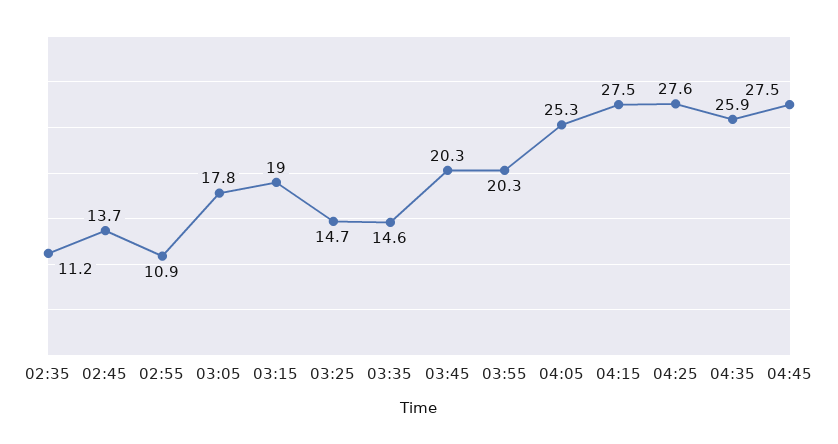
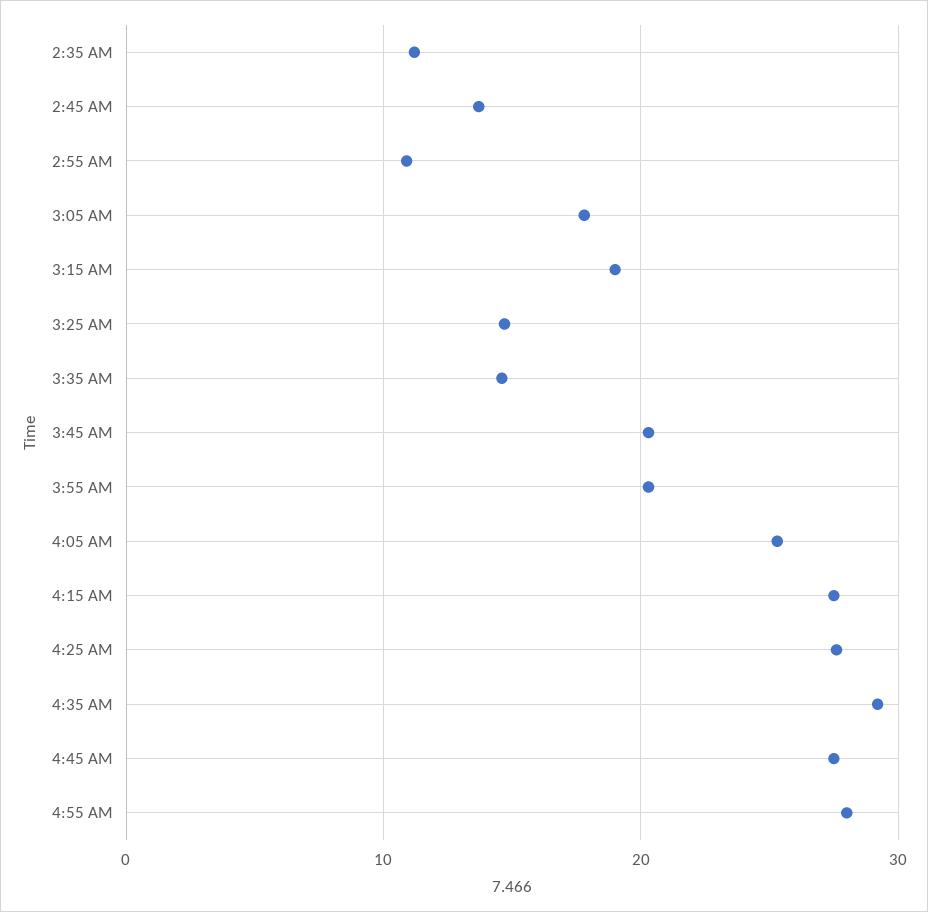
04:35: 25.9 -> 29
4:55 AM: none -> 28

